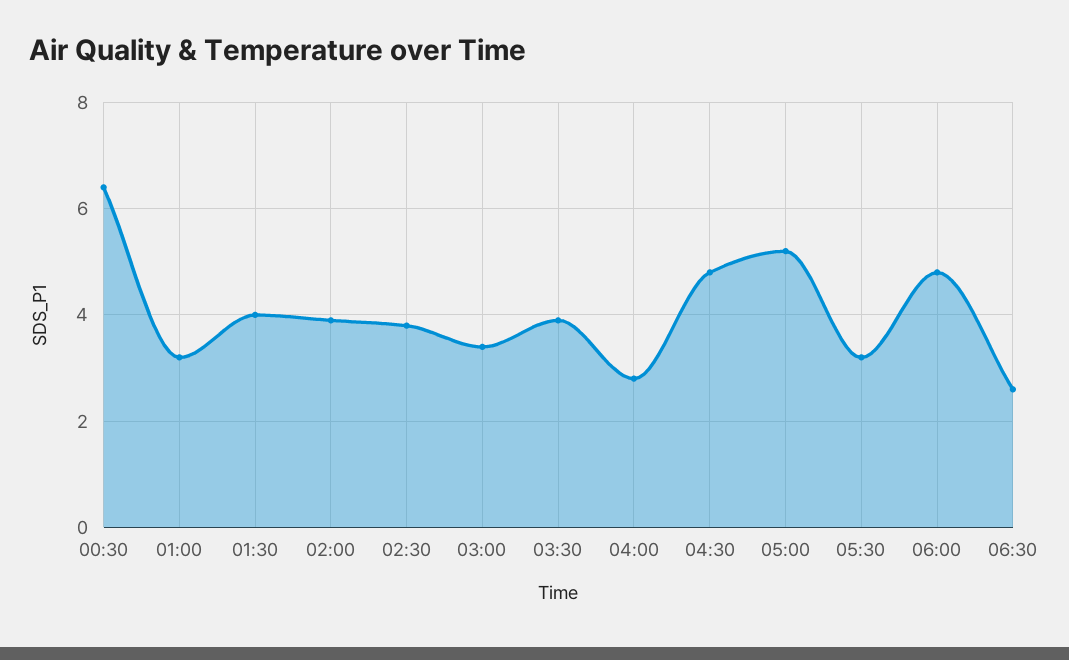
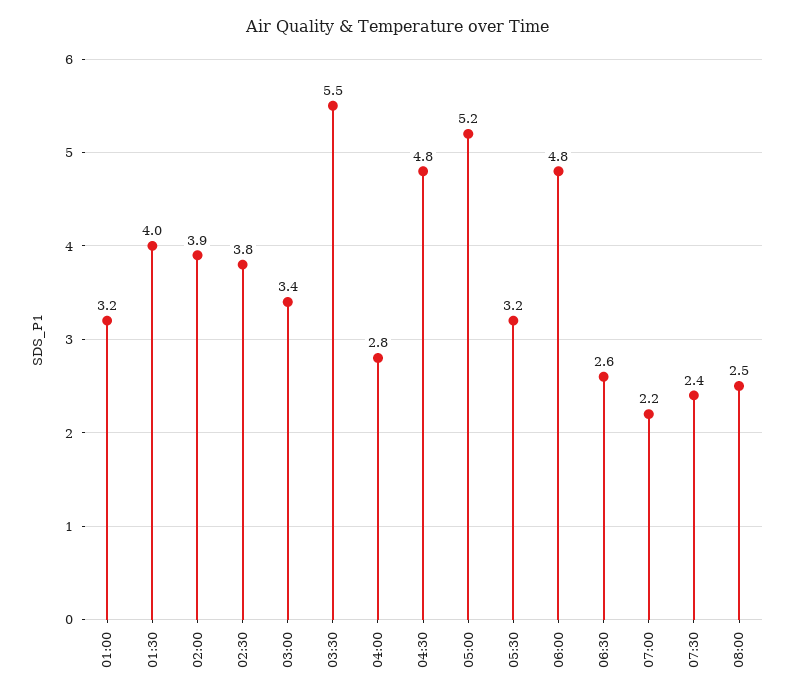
00:30: 6.5 -> none
03:30: 4 -> 5.5
07:00: none -> 2.2
07:30: none -> 2.4
08:00: none -> 2.5

